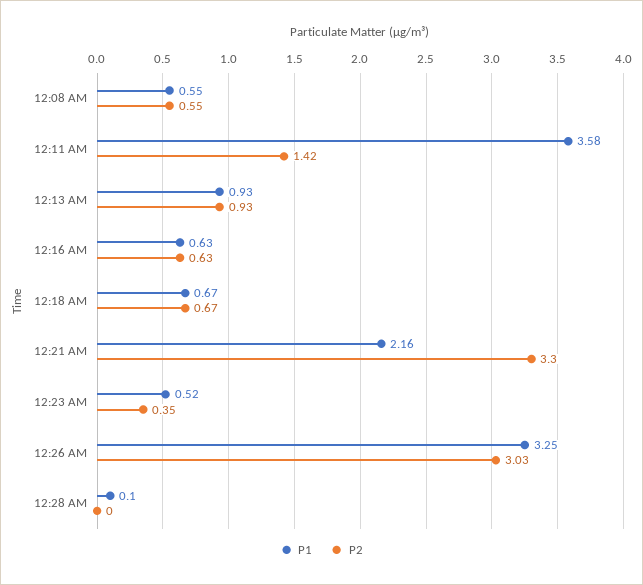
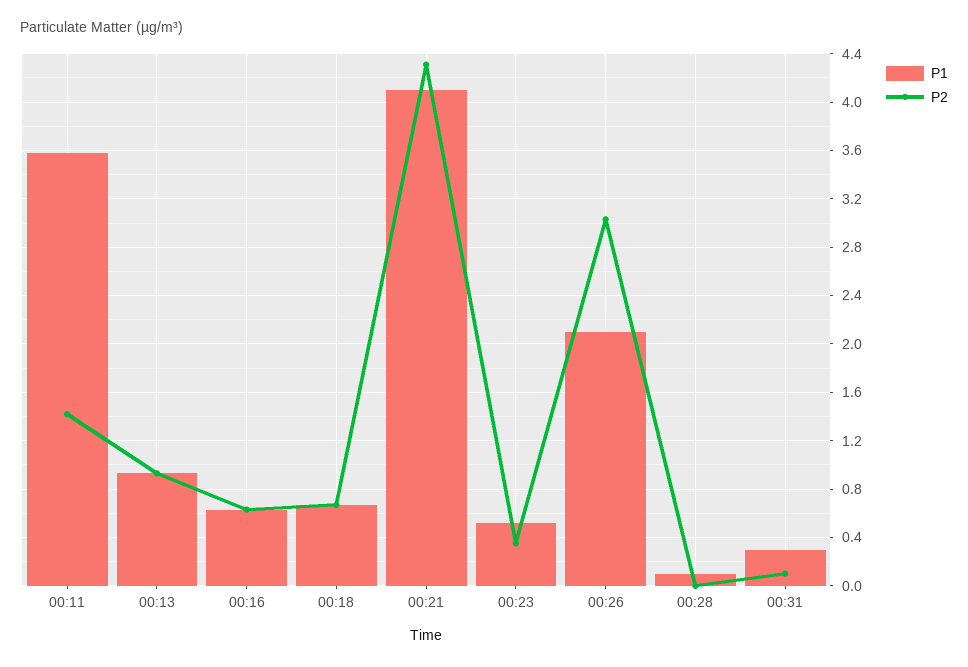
P1, 12:08 AM: 0.55 -> none
P2, 12:08 AM: 0.55 -> none
P1, 12:21 AM: 2.16 -> 4.1
P2, 12:21 AM: 3.3 -> 4.3
P1, 12:26 AM: 3.25 -> 2.1
P1, 00:31: none -> 0.3
P2, 00:31: none -> 0.1

